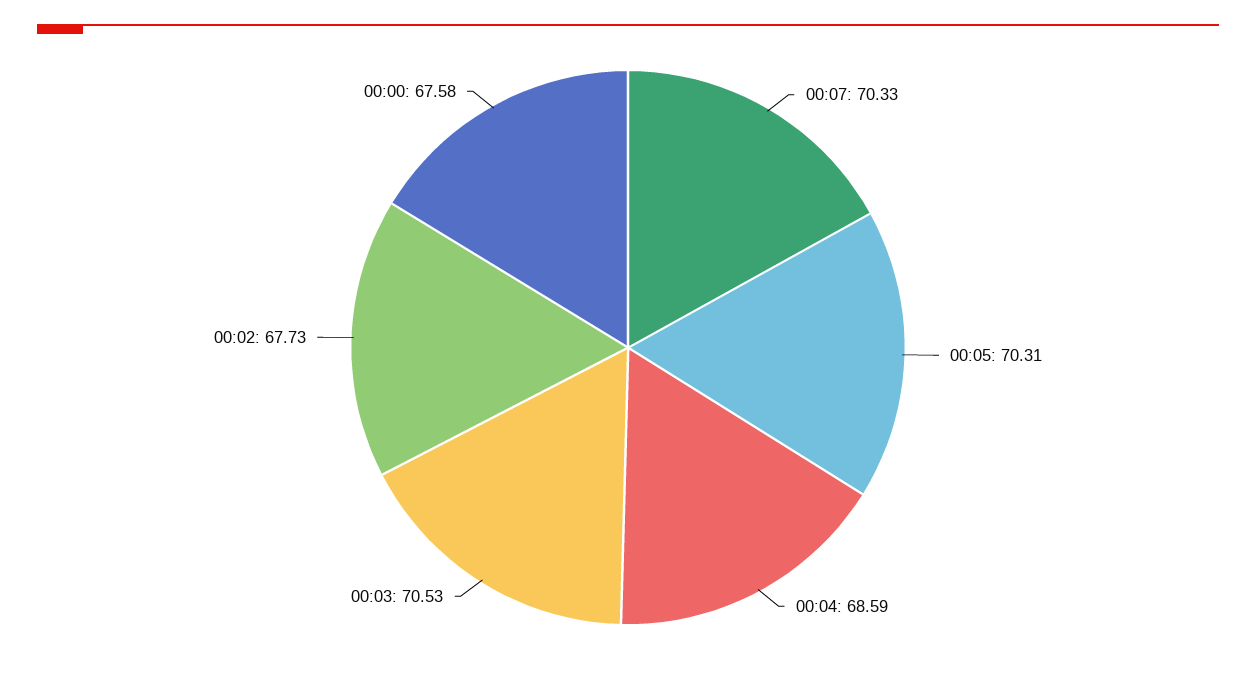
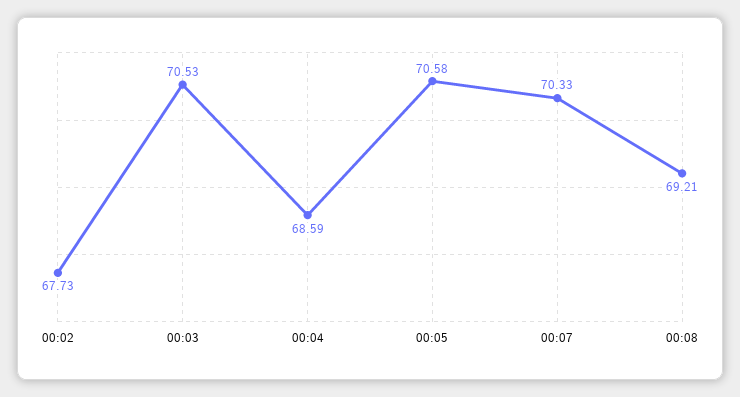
00:05: 70.31 -> 70.58
00:00: 67.58 -> none
00:08: none -> 69.21

